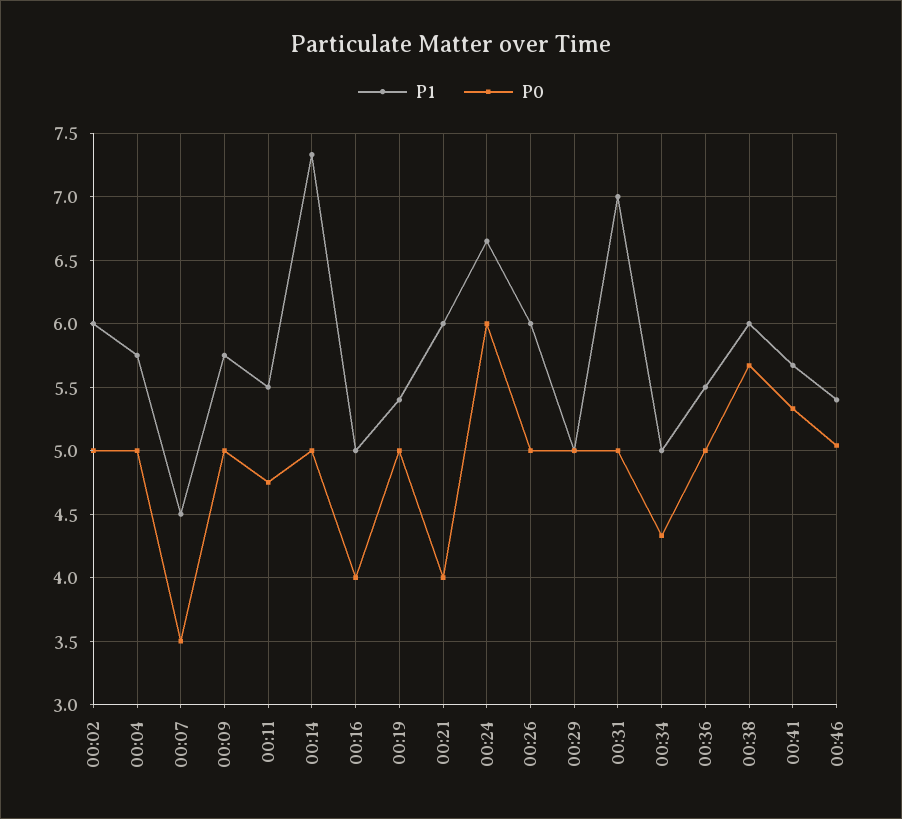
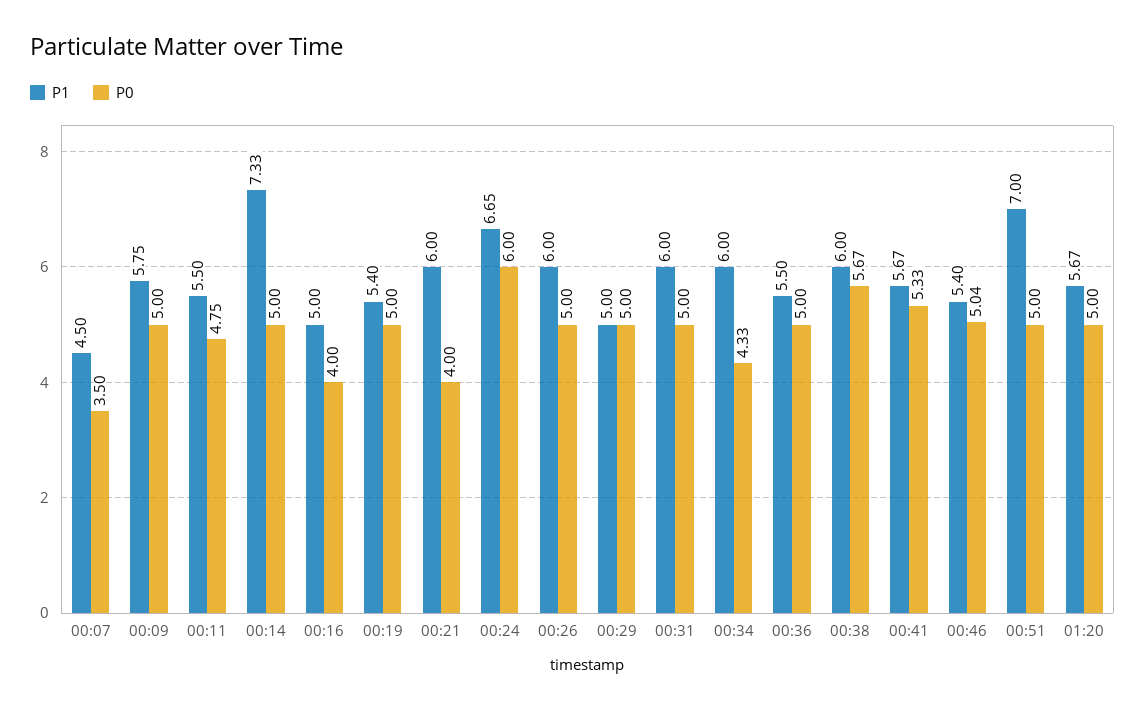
P1, 00:02: 6 -> none
P0, 00:02: 5 -> none
P1, 00:04: 5.75 -> none
P0, 00:04: 5 -> none
P1, 00:31: 7 -> 6
P1, 00:34: 5 -> 6
P1, 00:51: none -> 7
P0, 00:51: none -> 5
P1, 01:20: none -> 5.67
P0, 01:20: none -> 5

